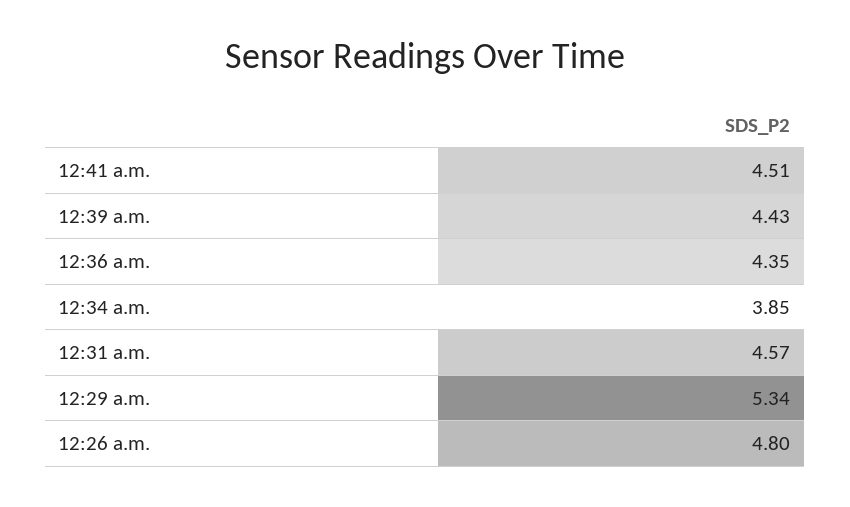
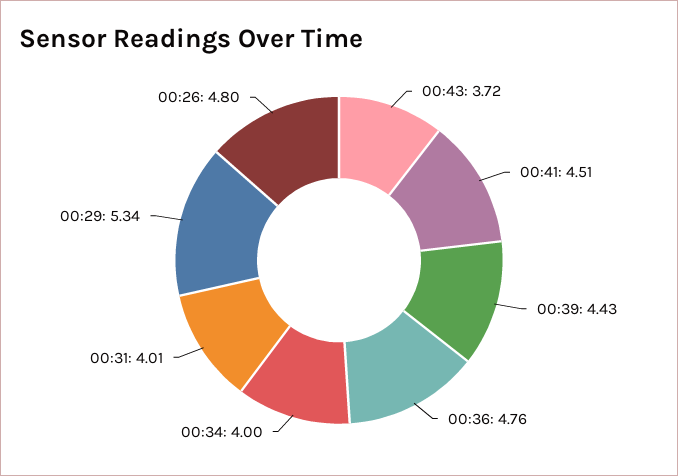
12:36 a.m.: 4.35 -> 4.76
12:34 a.m.: 3.85 -> 4
12:31 a.m.: 4.57 -> 4.01
00:43: none -> 3.72

